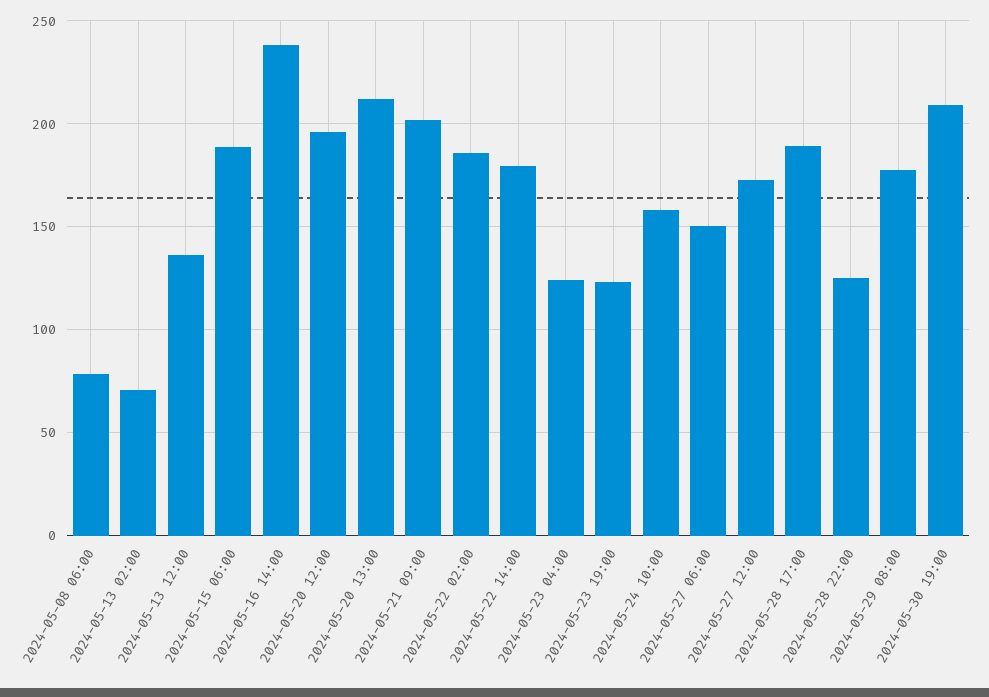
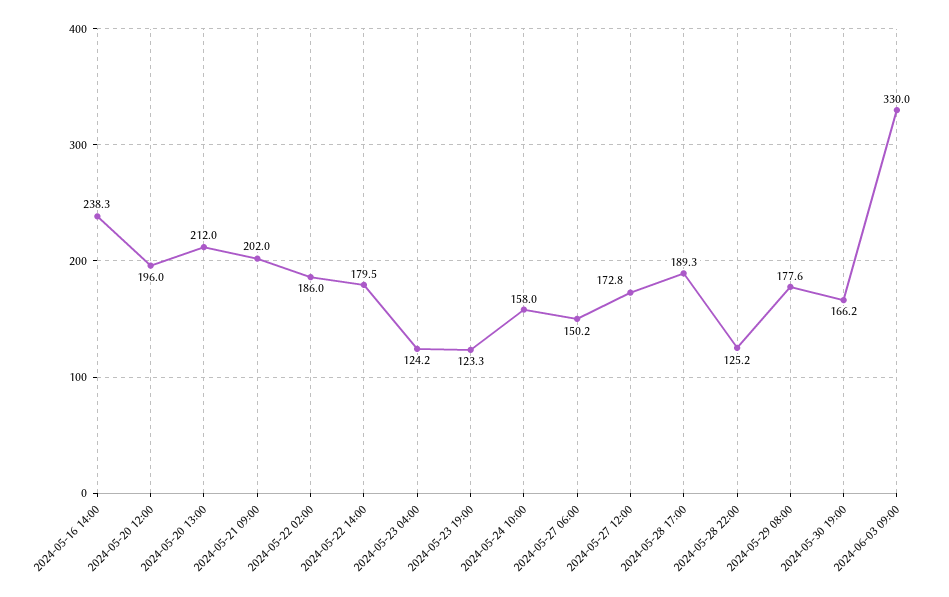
2024-05-08 06:00: 80 -> none
2024-05-13 02:00: 70 -> none
2024-05-13 12:00: 135 -> none
2024-05-15 06:00: 190 -> none
2024-05-30 19:00: 210 -> 166.2
2024-06-03 09:00: none -> 330

